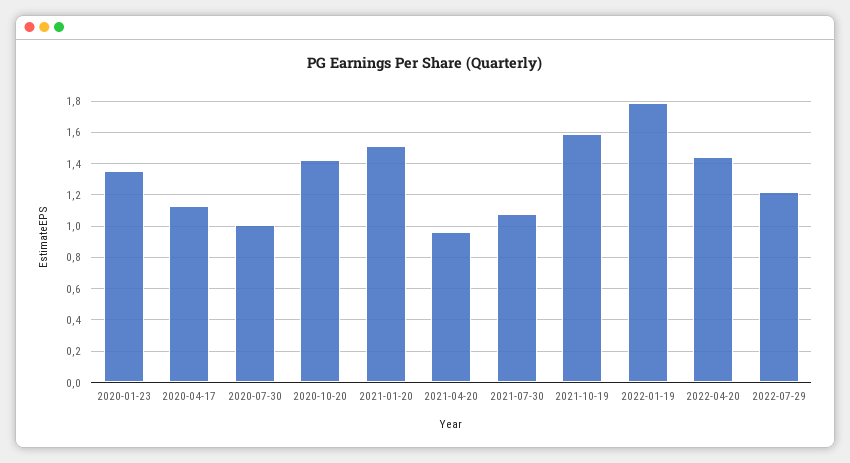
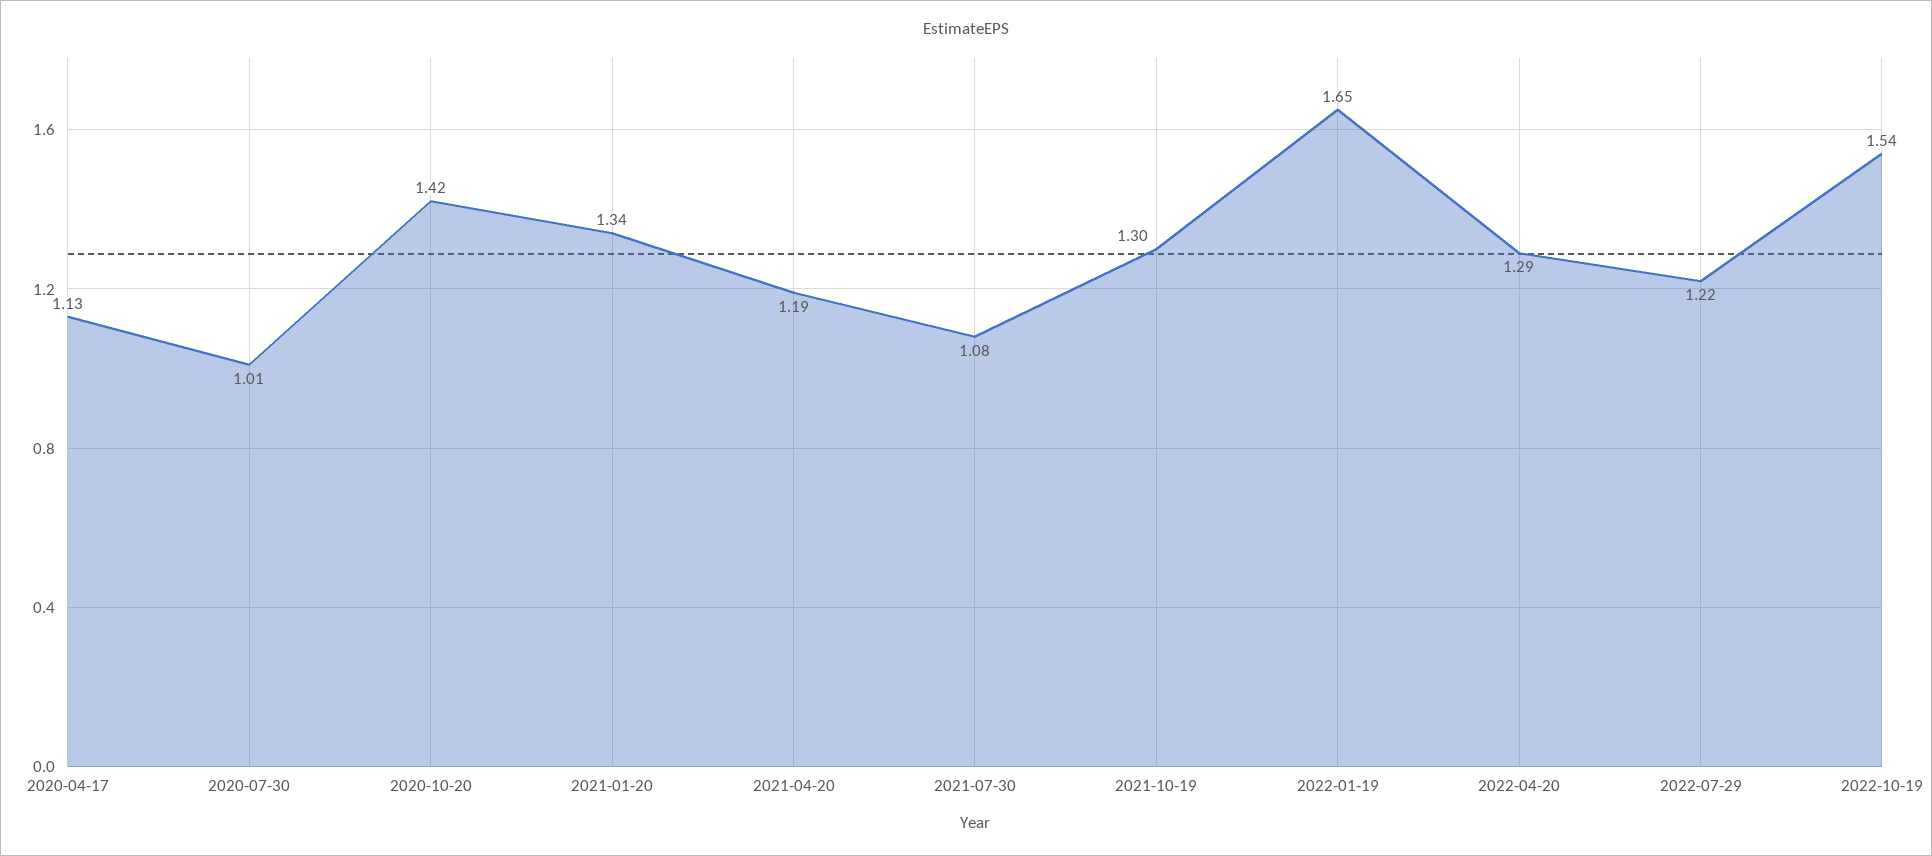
2020-01-23: 1.35 -> none
2021-01-20: 1.5 -> 1.34
2021-04-20: 0.95 -> 1.19
2021-10-19: 1.6 -> 1.3
2022-01-19: 1.8 -> 1.65
2022-04-20: 1.45 -> 1.29
2022-10-19: none -> 1.54

